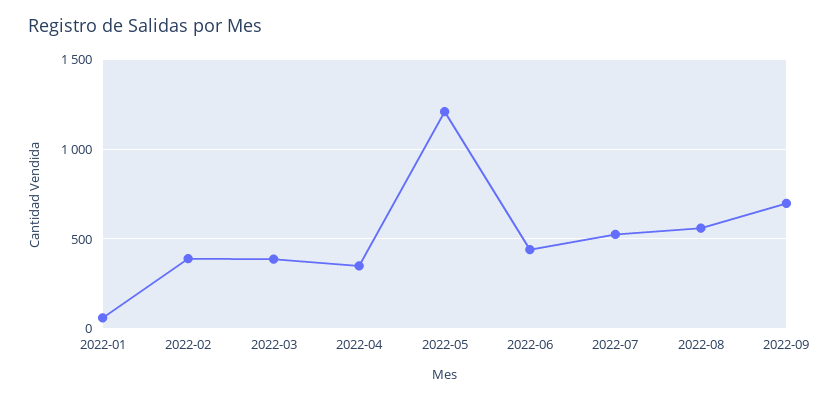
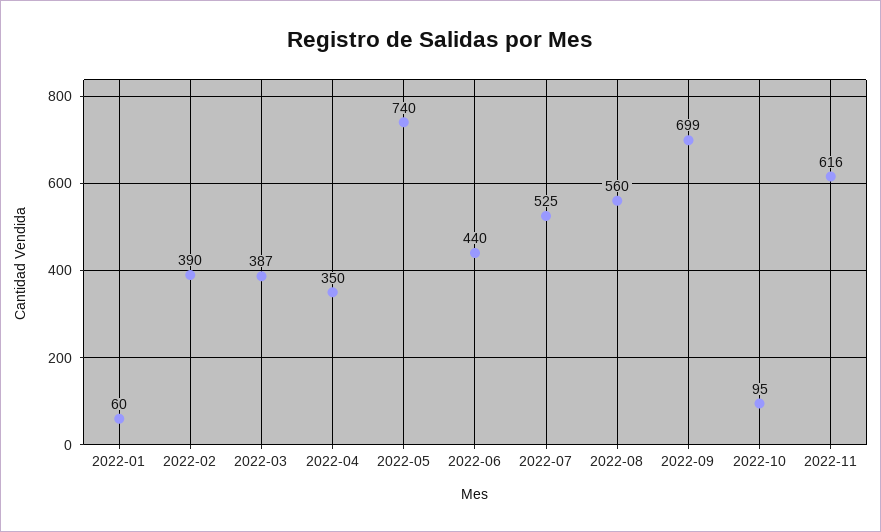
2022-05: 1200 -> 740
2022-10: none -> 95
2022-11: none -> 616

